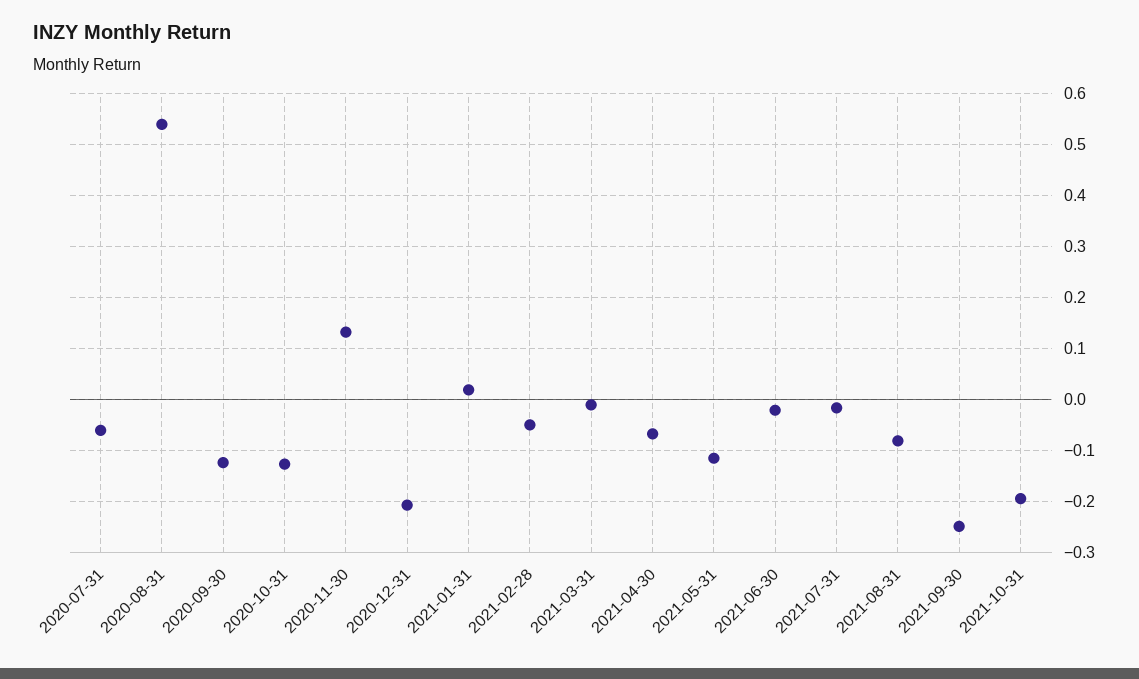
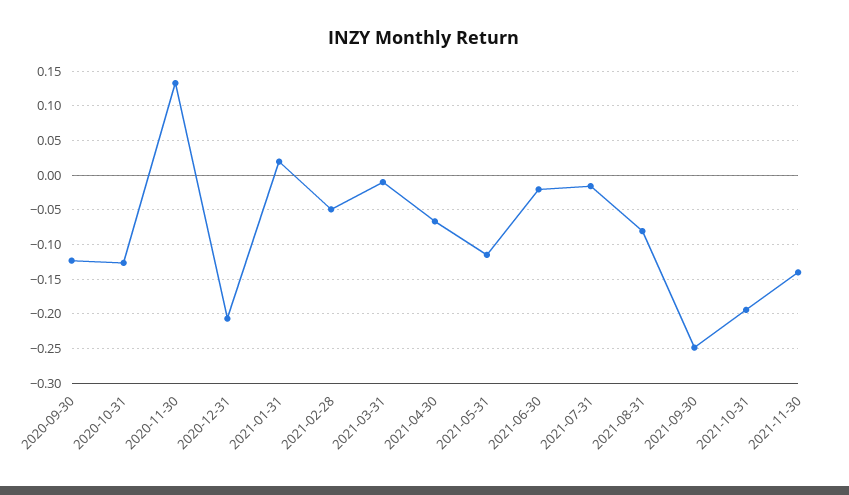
2020-07-31: -0.06 -> none
2020-08-31: 0.54 -> none
2021-11-30: none -> -0.14

